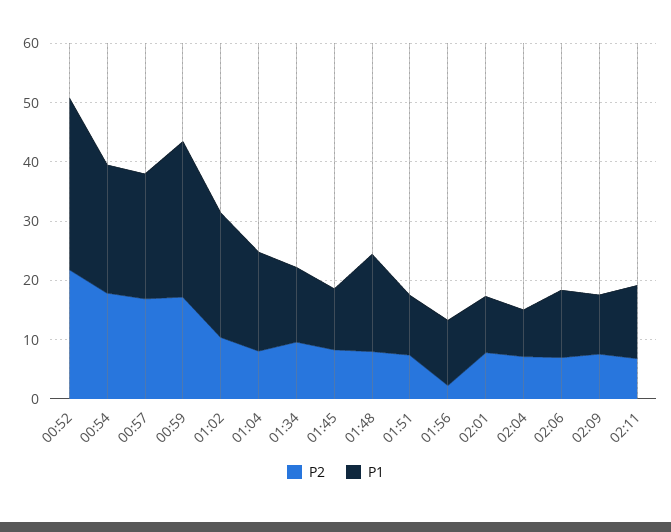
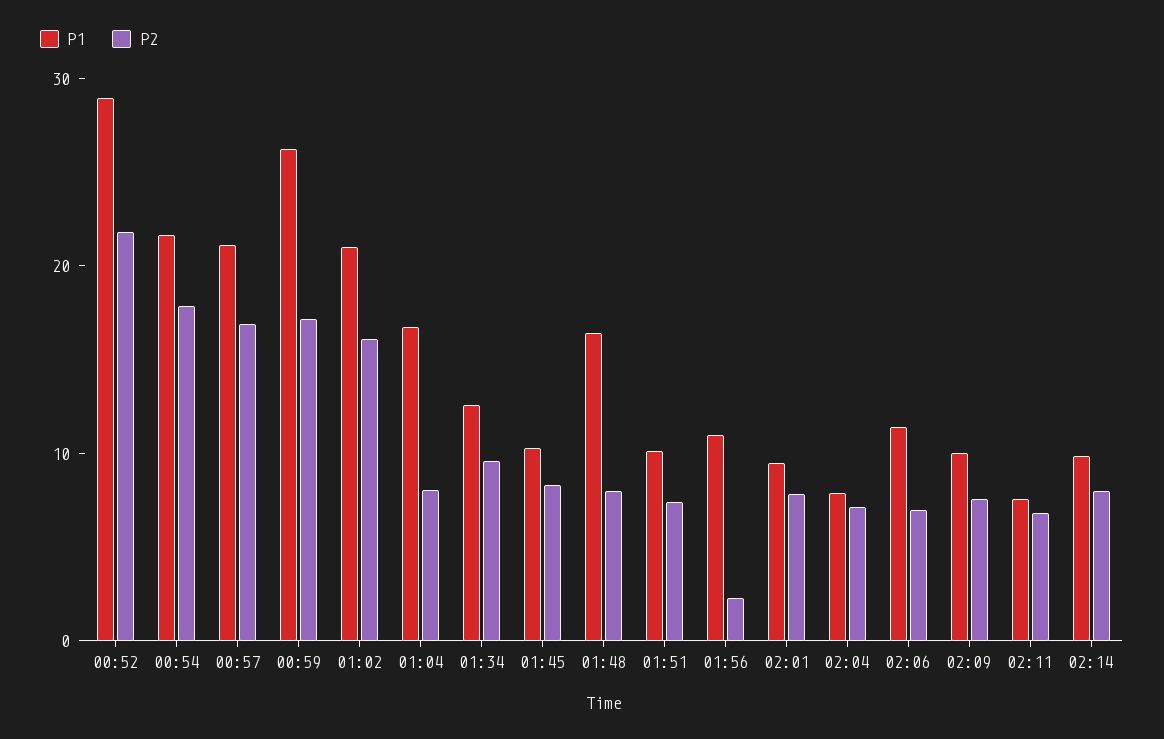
P2, 01:02: 10 -> 16
P1, 02:11: 12 -> 8
P1, 02:14: none -> 10
P2, 02:14: none -> 8

